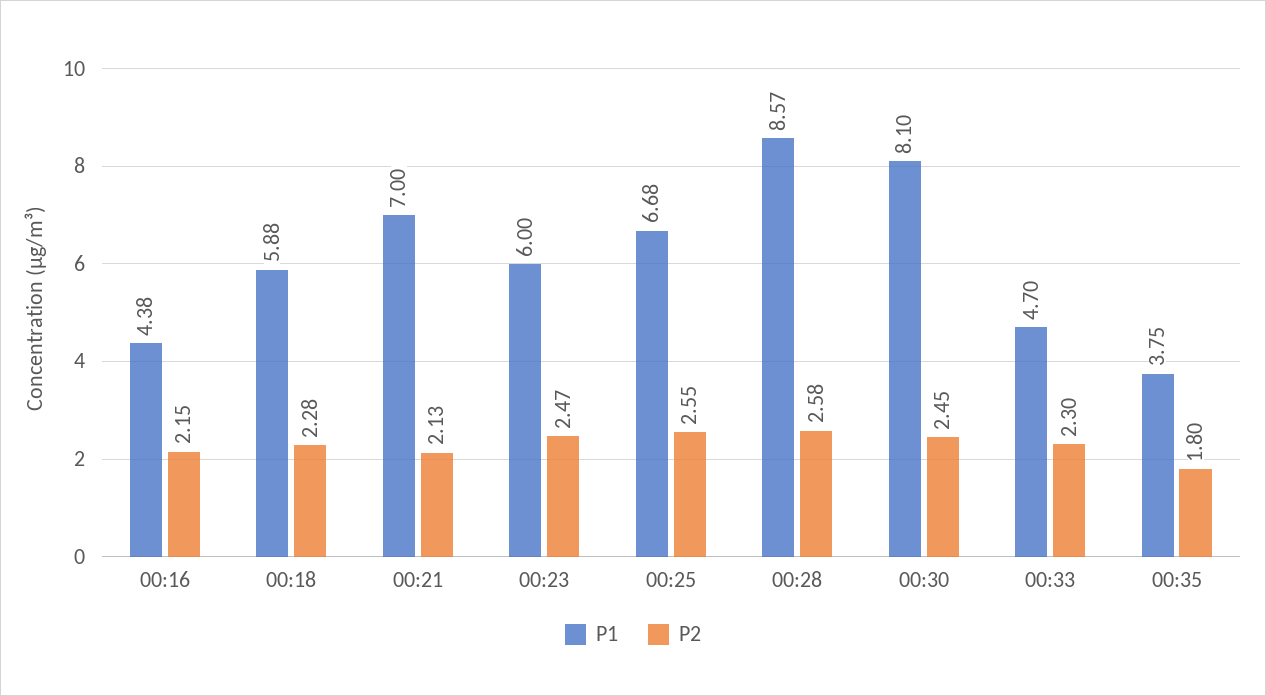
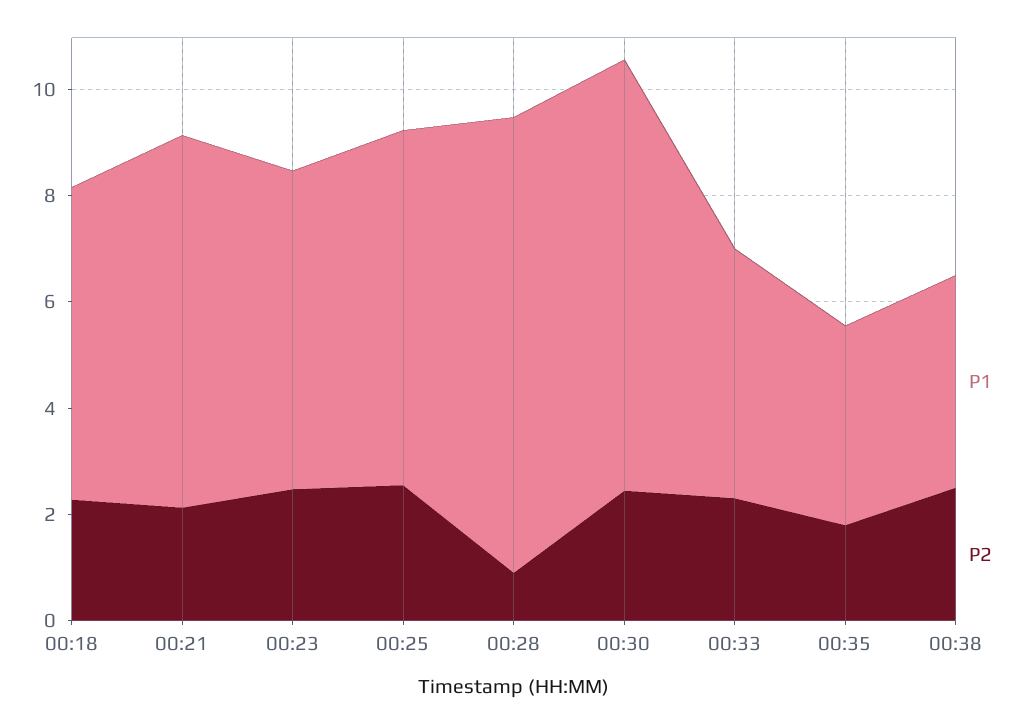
P1, 00:16: 4.38 -> none
P2, 00:16: 2.15 -> none
P2, 00:28: 2.58 -> 1
P1, 00:38: none -> 4
P2, 00:38: none -> 2.5

